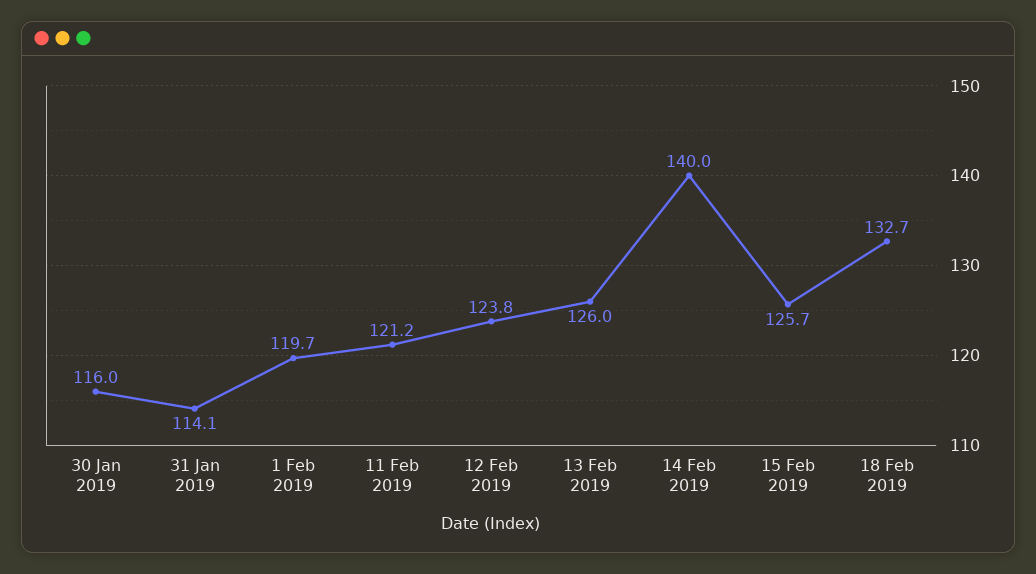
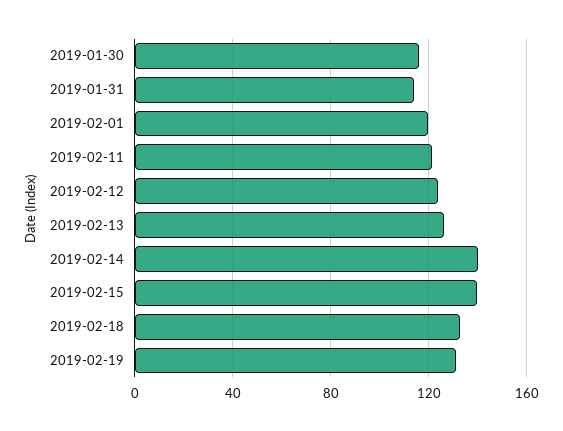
15 Feb 2019: 125.7 -> 140
2019-02-19: none -> 130

